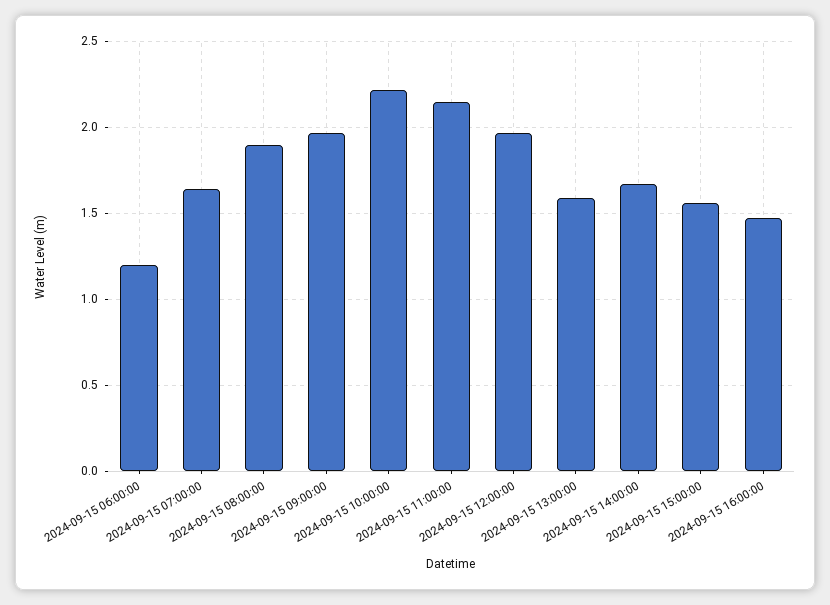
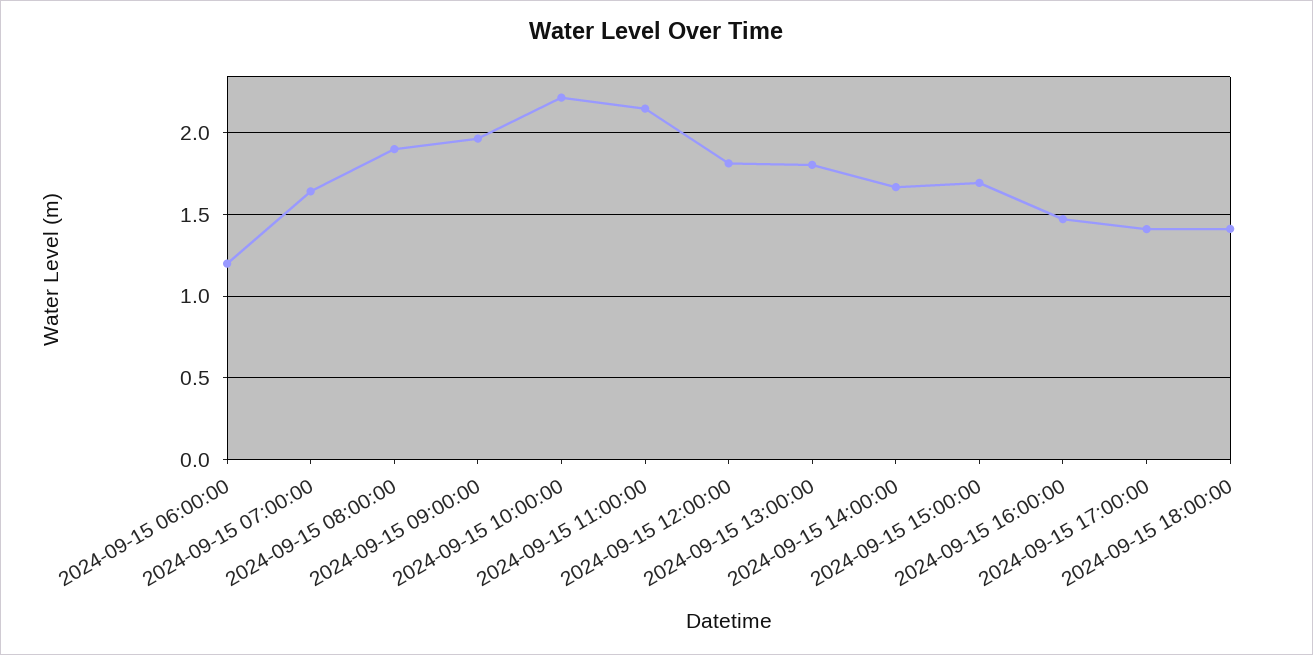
2024-09-15 12:00:00: 1.95 -> 1.8
2024-09-15 13:00:00: 1.6 -> 1.8
2024-09-15 15:00:00: 1.55 -> 1.7
2024-09-15 17:00:00: none -> 1.4
2024-09-15 18:00:00: none -> 1.4

